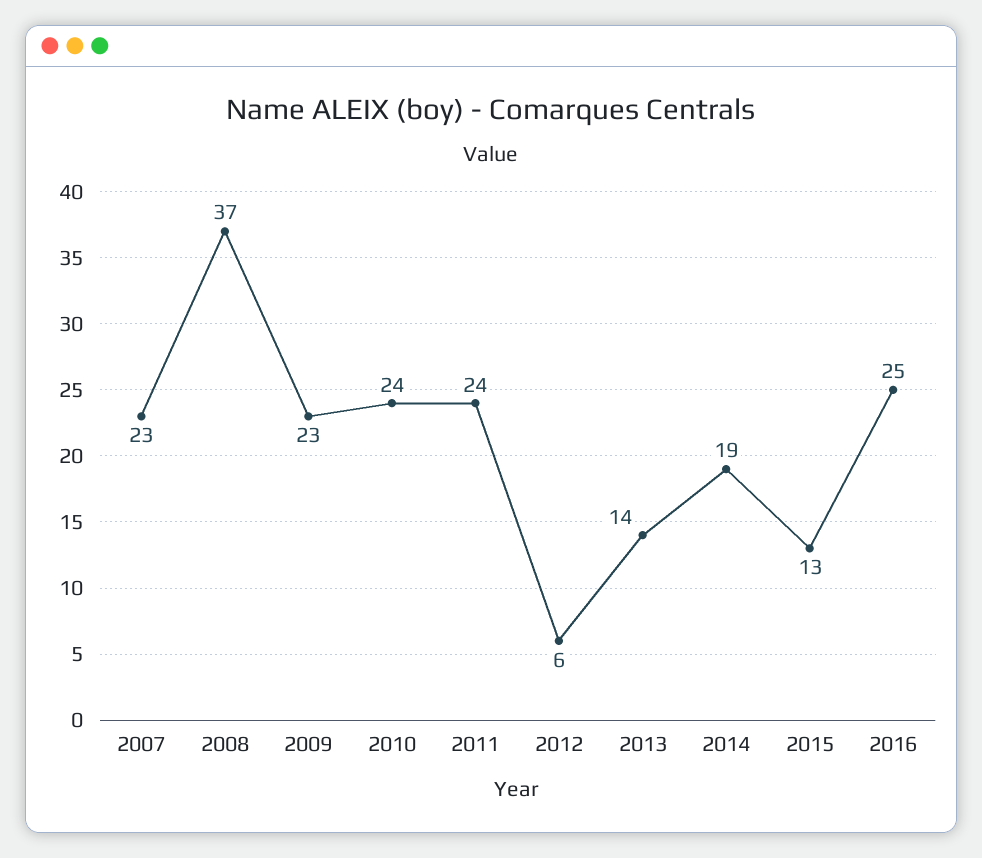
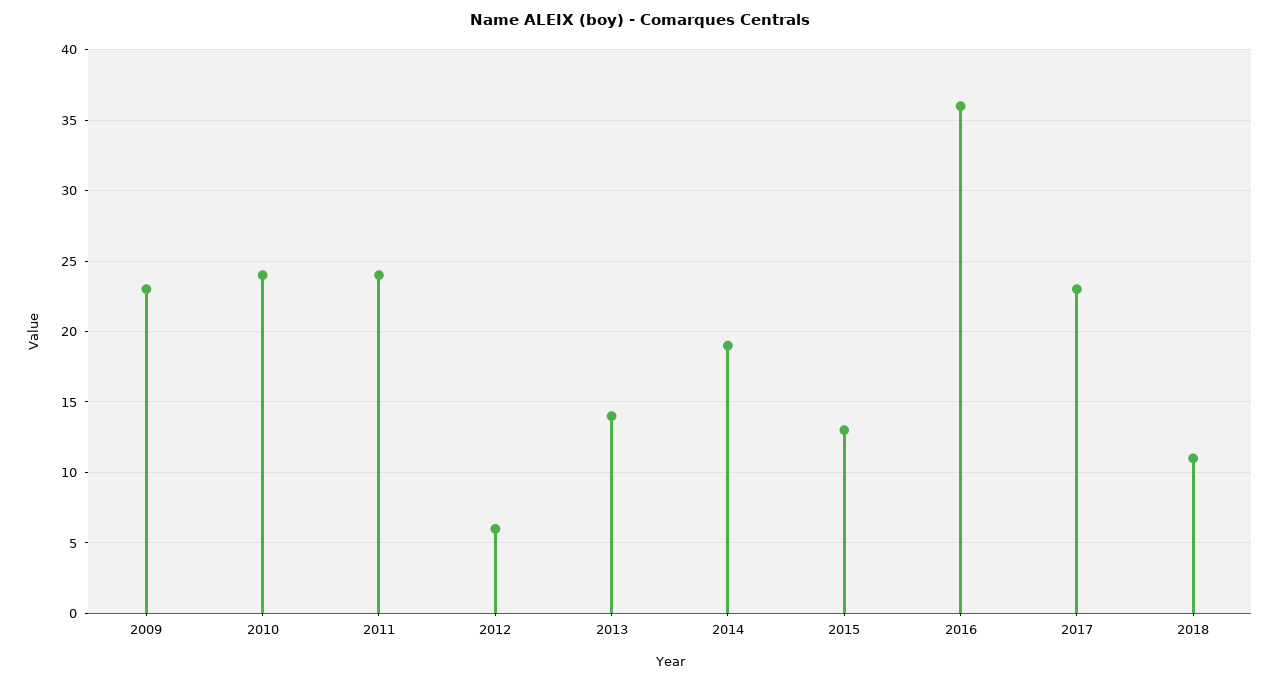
2007: 23 -> none
2008: 37 -> none
2016: 25 -> 36
2017: none -> 23
2018: none -> 11

